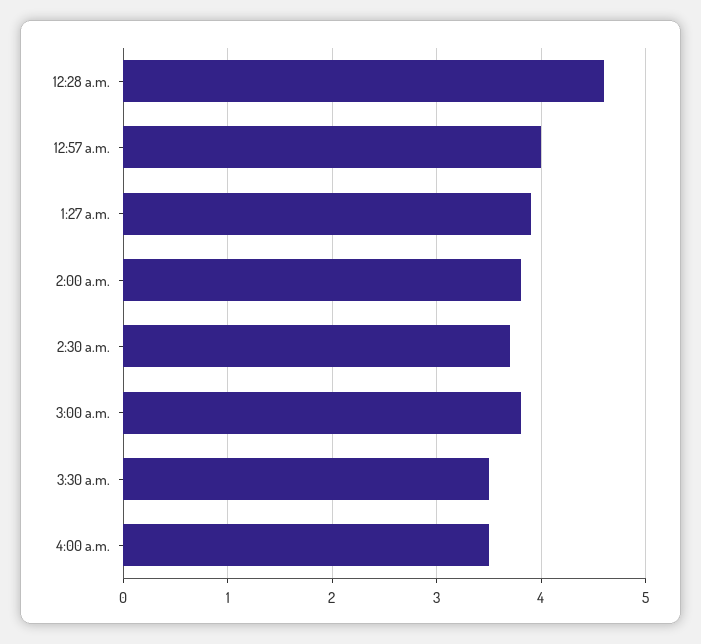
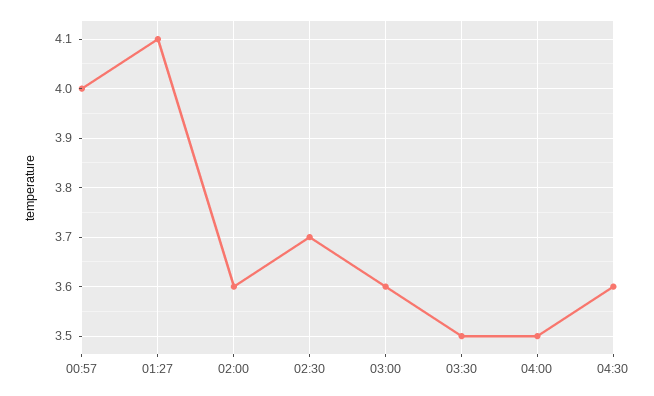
12:28 a.m.: 4.6 -> none
1:27 a.m.: 3.9 -> 4.1
2:00 a.m.: 3.8 -> 3.6
3:00 a.m.: 3.8 -> 3.6
04:30: none -> 3.6

